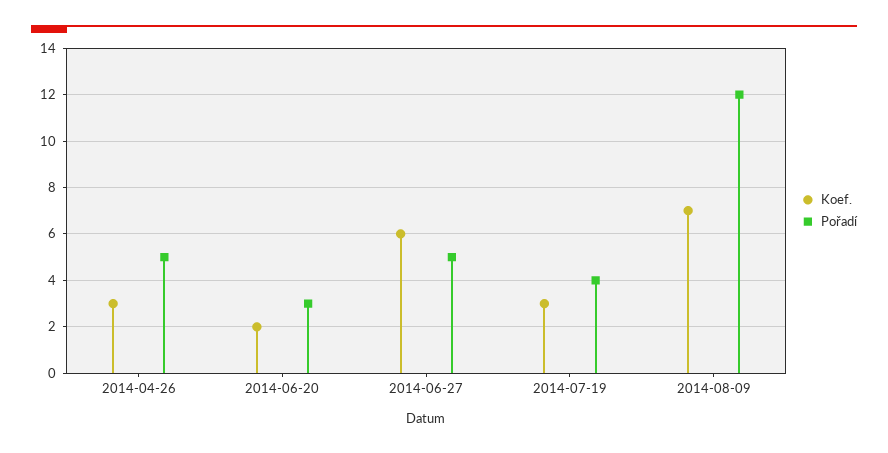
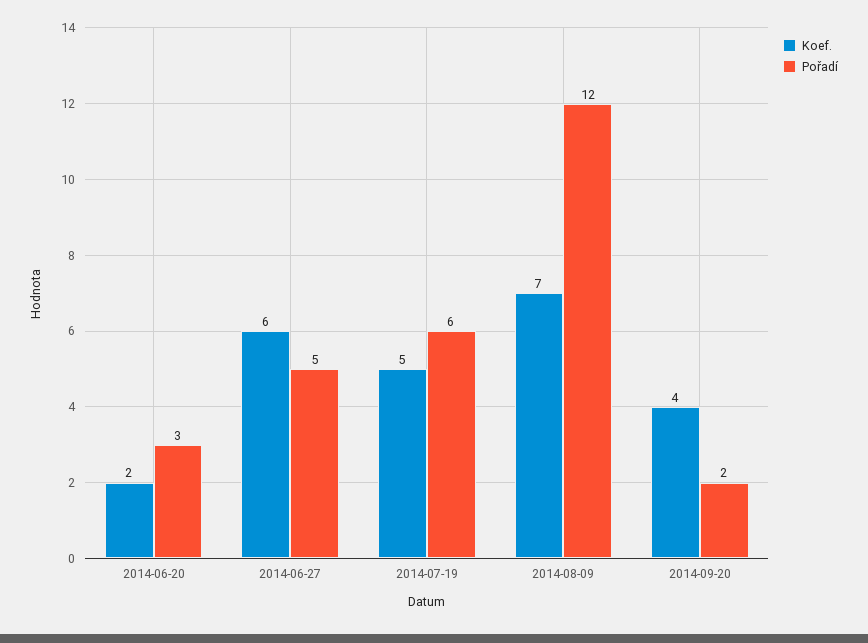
Koef., 2014-04-26: 3 -> none
Pořadí, 2014-04-26: 5 -> none
Koef., 2014-07-19: 3 -> 5
Pořadí, 2014-07-19: 4 -> 6
Koef., 2014-09-20: none -> 4
Pořadí, 2014-09-20: none -> 2

